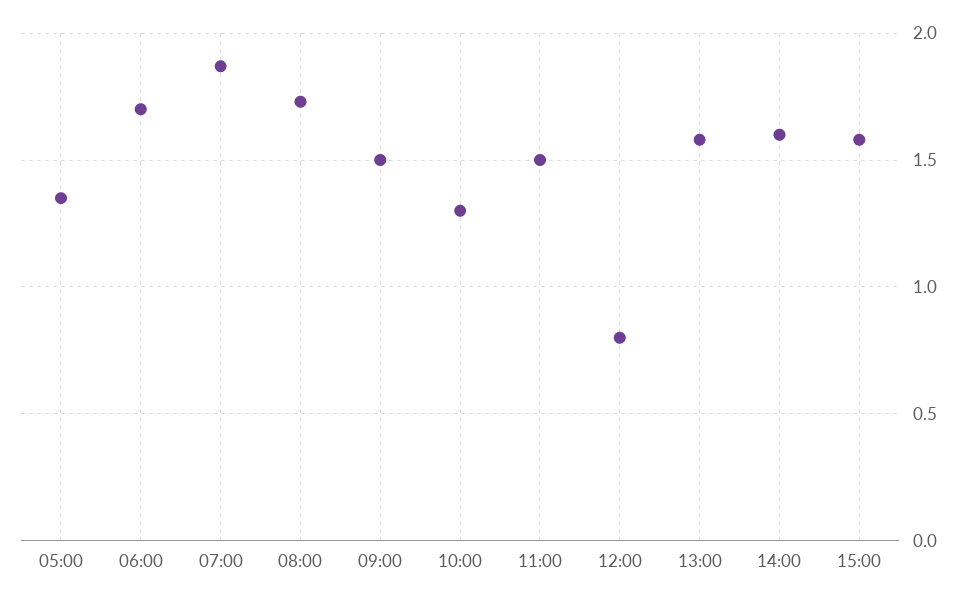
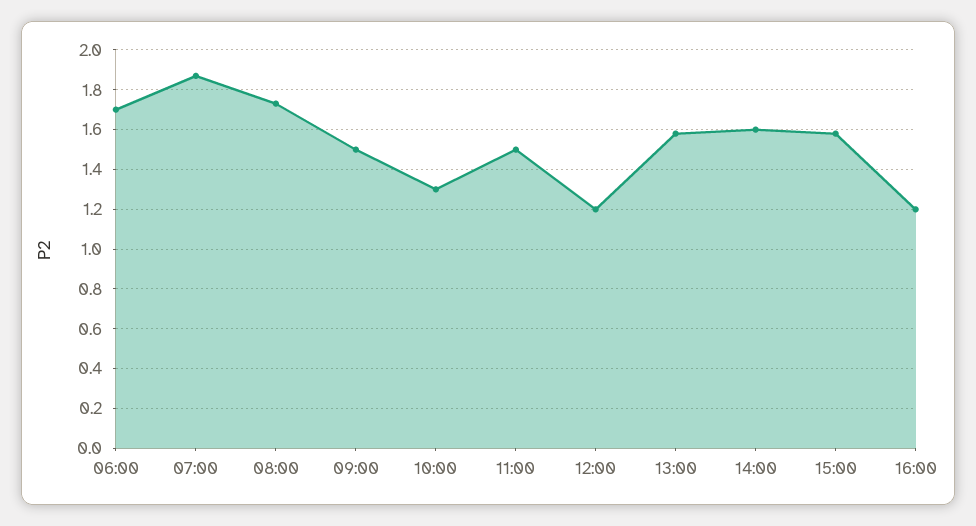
05:00: 1.35 -> none
12:00: 0.8 -> 1.2
16:00: none -> 1.2

